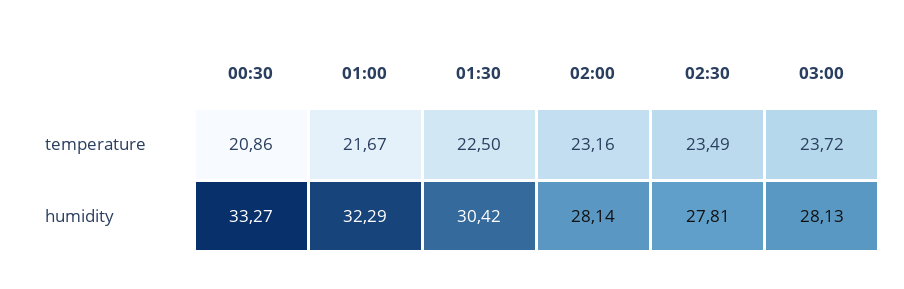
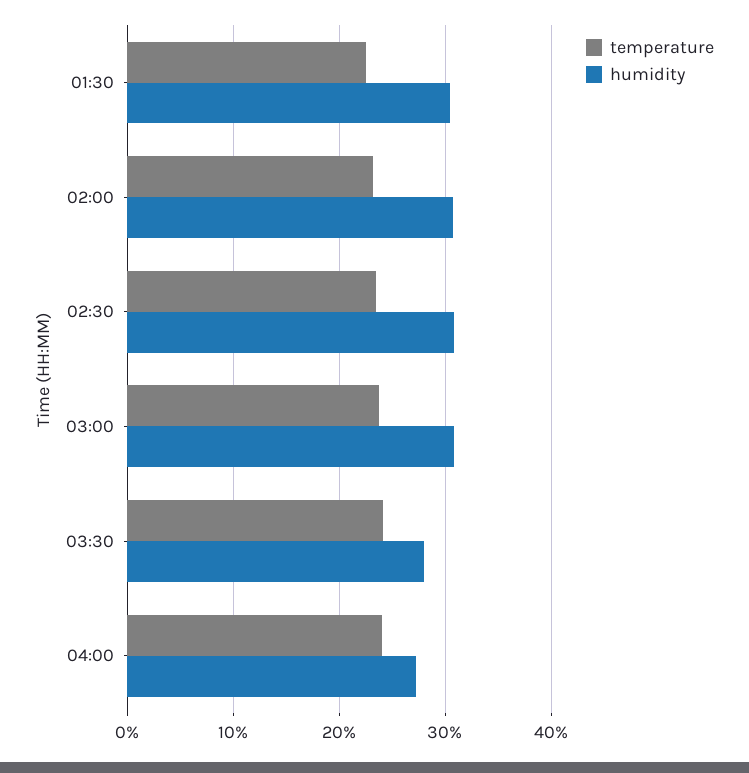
temperature, 00:30: 20.86 -> none
temperature, 01:00: 21.67 -> none
humidity, 00:30: 33.27 -> none
humidity, 01:00: 32.29 -> none
humidity, 02:00: 28.14 -> 31
humidity, 02:30: 27.81 -> 31
humidity, 03:00: 28.13 -> 31
temperature, 03:30: none -> 24
humidity, 03:30: none -> 28
temperature, 04:00: none -> 24
humidity, 04:00: none -> 27

